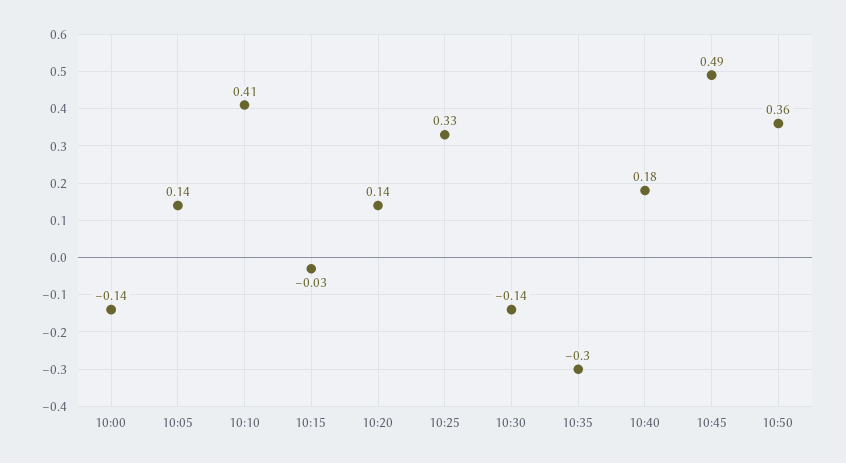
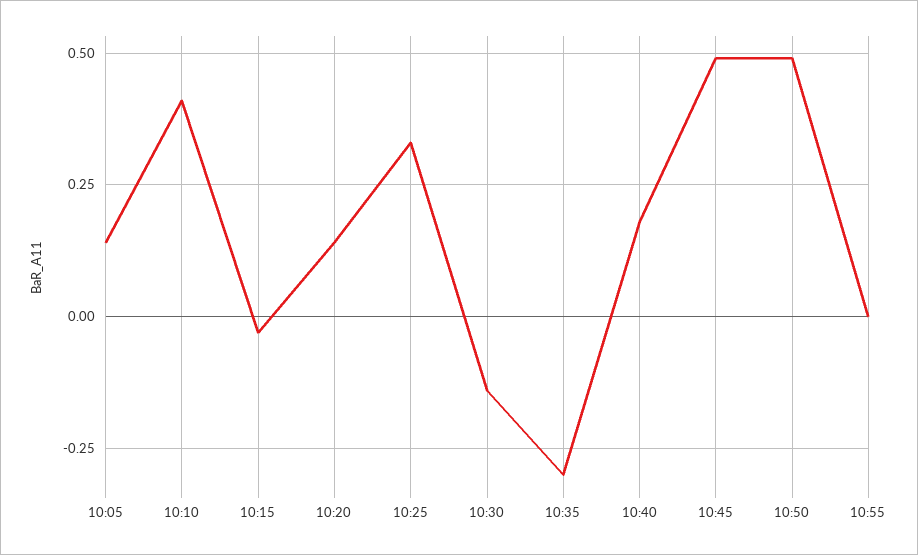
10:00: -0.14 -> none
10:50: 0.36 -> 0.5
10:55: none -> 0

